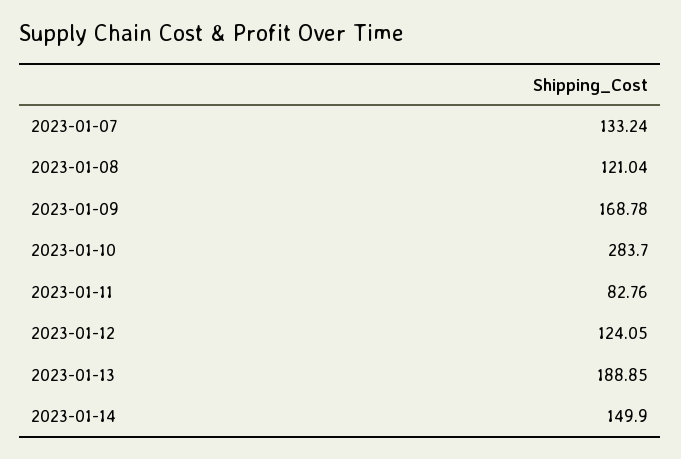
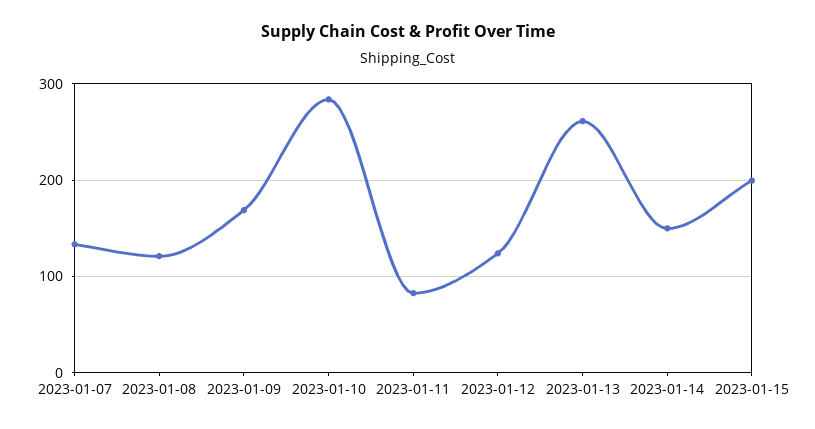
2023-01-13: 188.85 -> 260
2023-01-15: none -> 200

